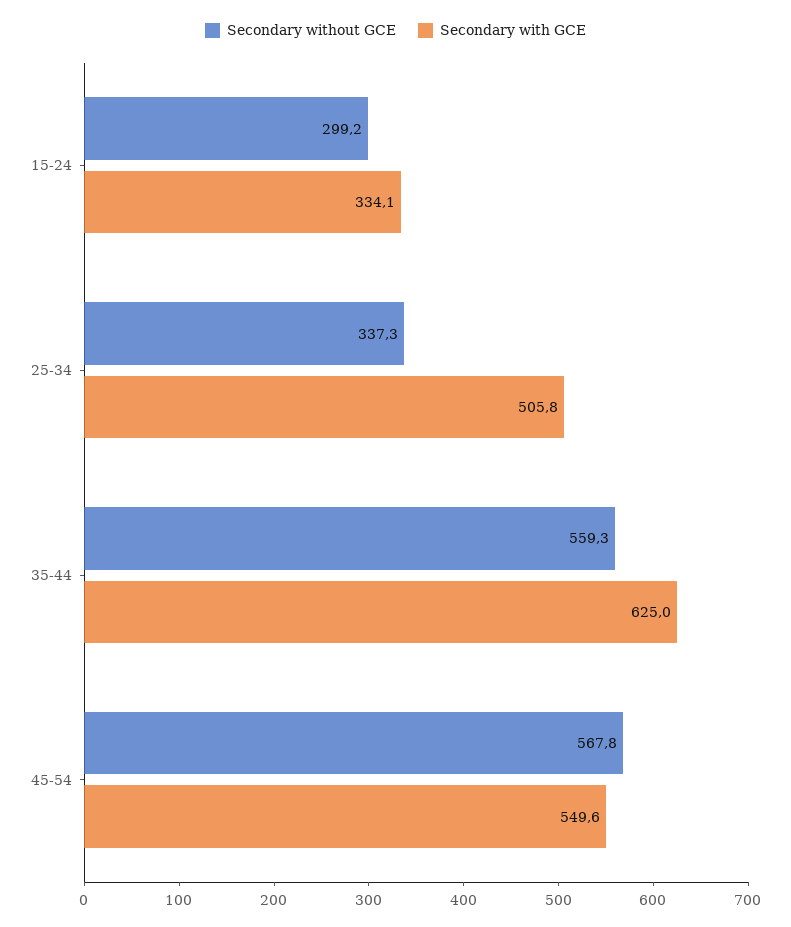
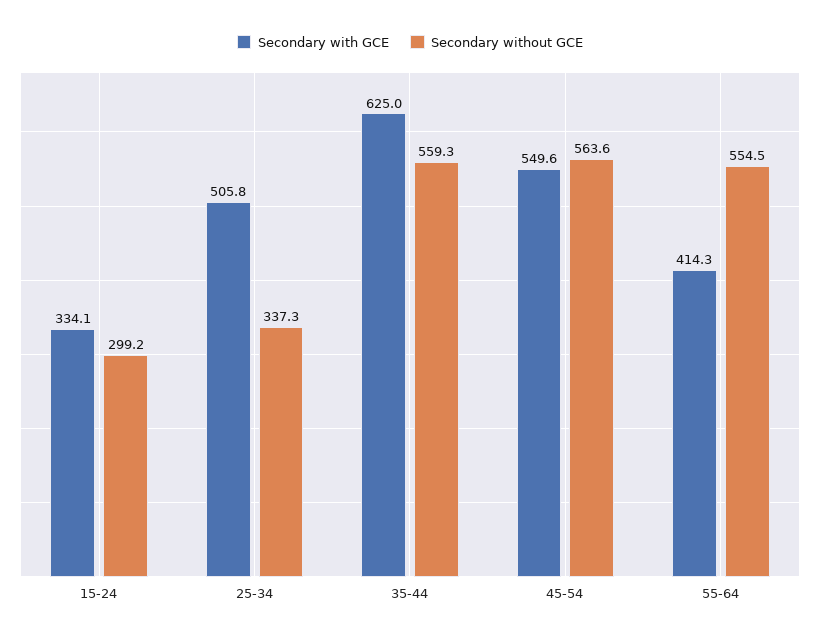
Secondary without GCE, 45-54: 567.8 -> 563.6
Secondary with GCE, 55-64: none -> 414.3
Secondary without GCE, 55-64: none -> 554.5

